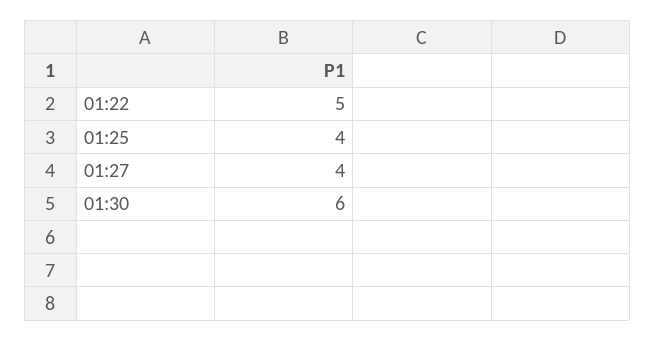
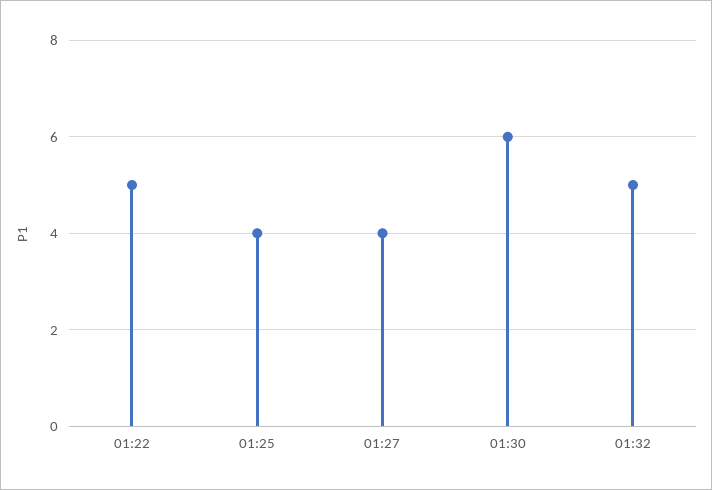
01:32: none -> 5

